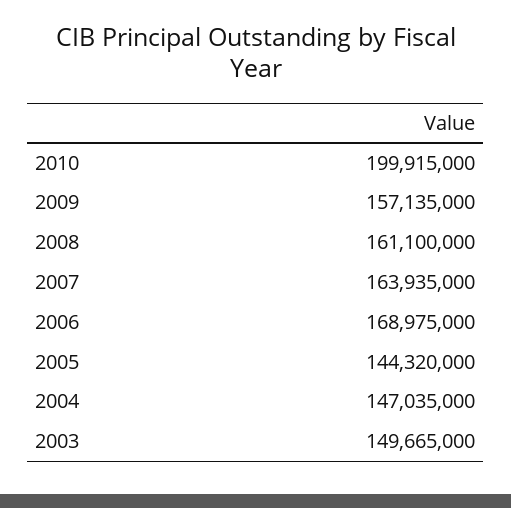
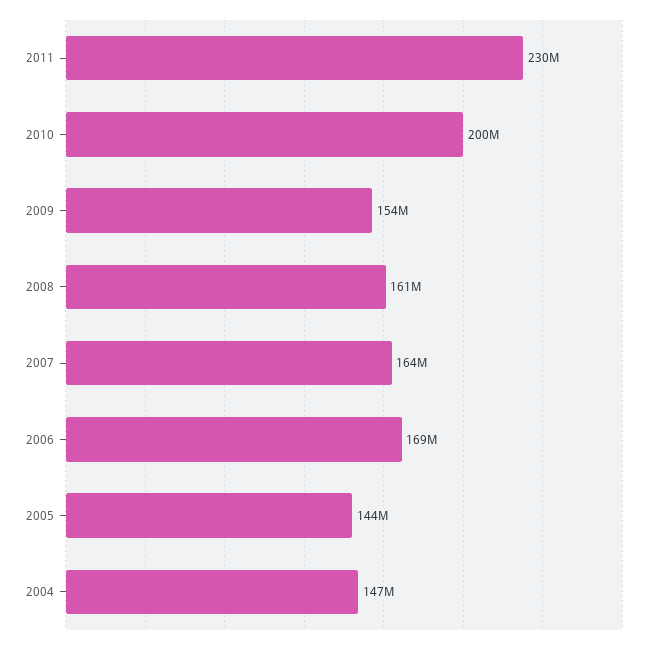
2009: 157135000 -> 154000000
2003: 149665000 -> none
2011: none -> 230000000

